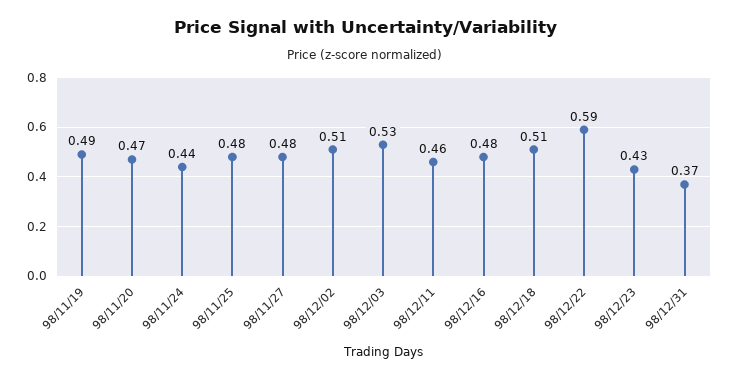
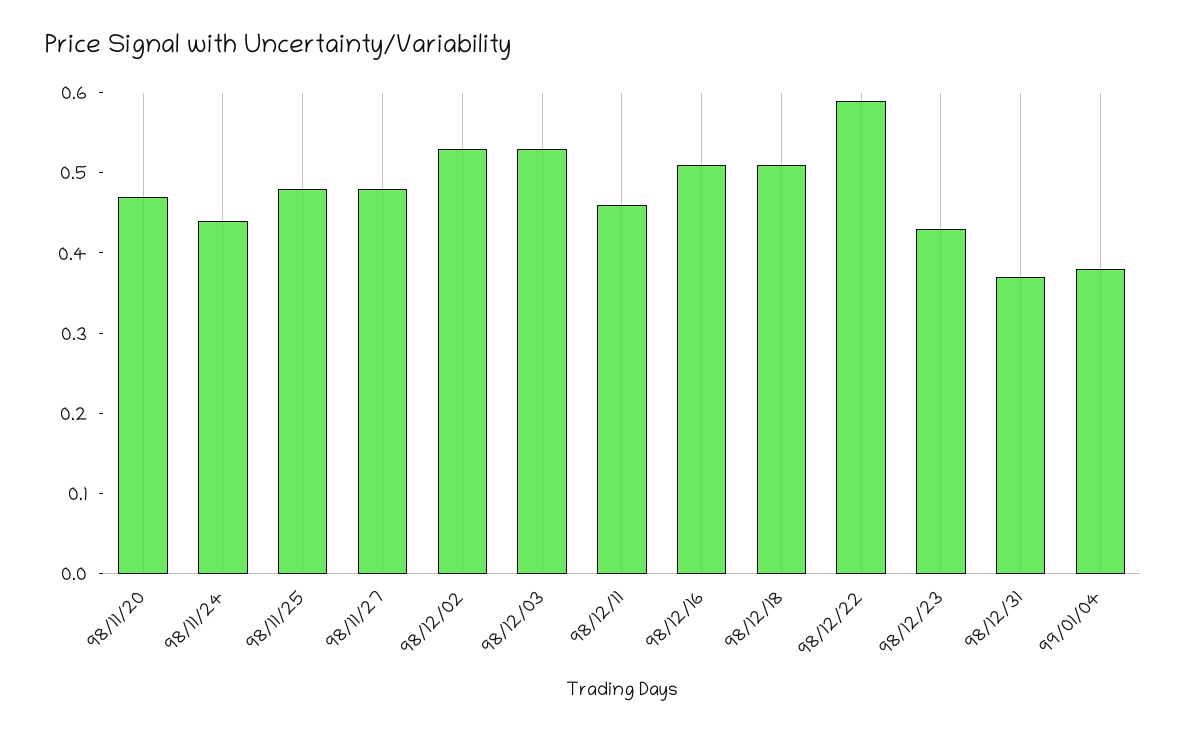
98/11/19: 0.49 -> none
98/12/02: 0.51 -> 0.53
98/12/16: 0.48 -> 0.51
99/01/04: none -> 0.38

